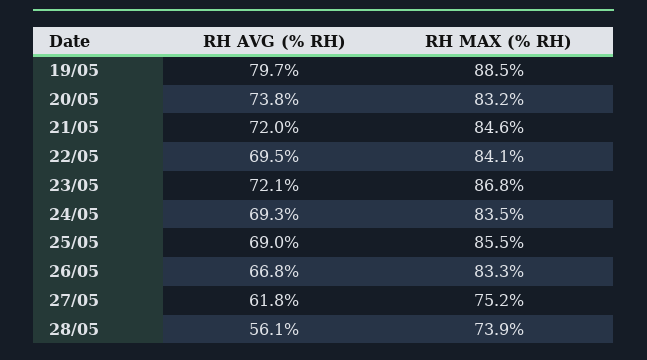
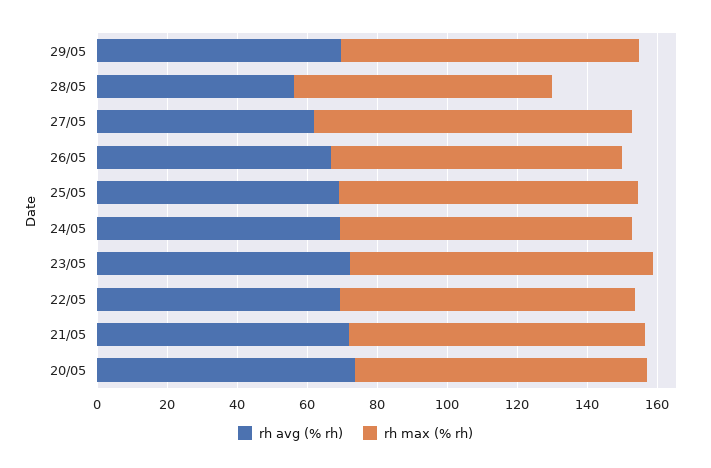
RH AVG (% RH), 19/05: 79.7 -> none
RH MAX (% RH), 19/05: 88.5 -> none
RH MAX (% RH), 27/05: 75.2 -> 90
RH AVG (% RH), 29/05: none -> 70
RH MAX (% RH), 29/05: none -> 85

